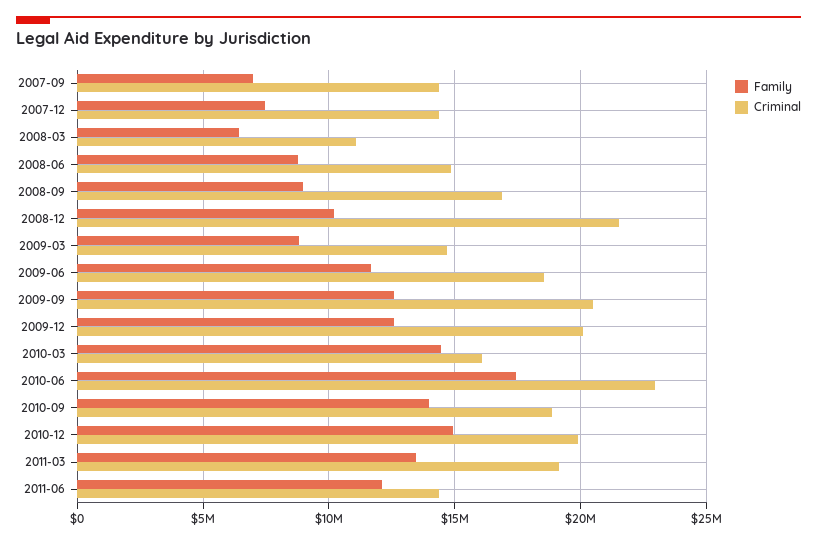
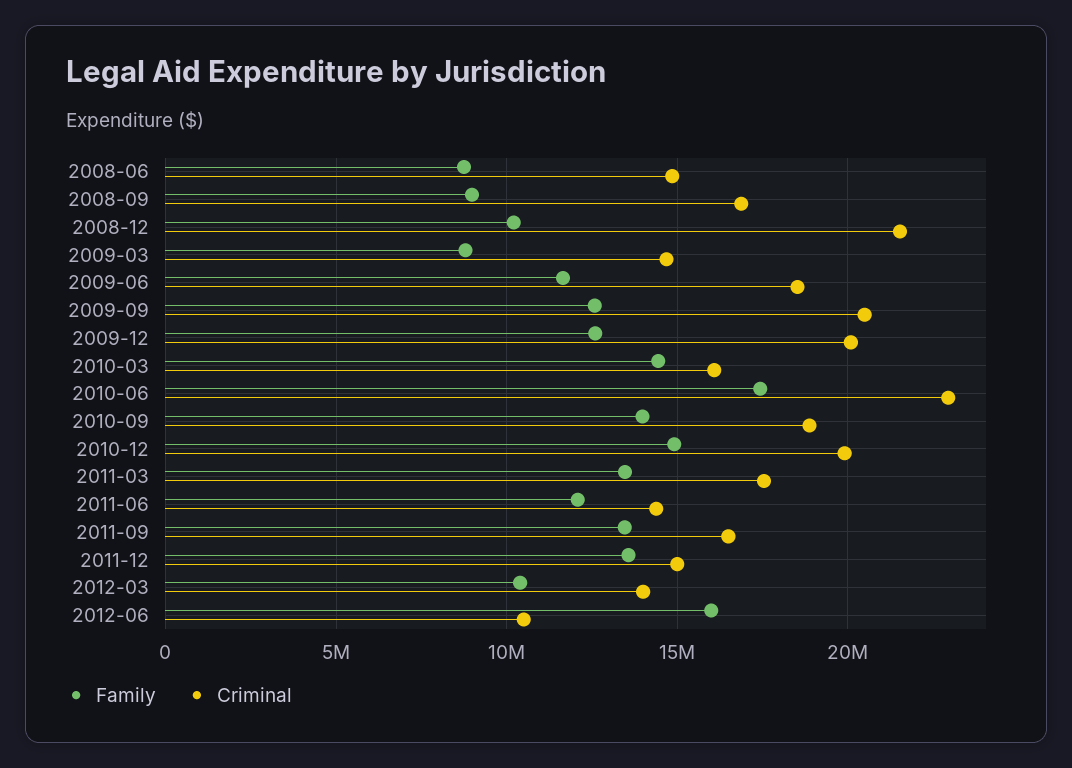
Family, 2007-09: 7000000 -> none
Criminal, 2007-09: 14500000 -> none
Family, 2007-12: 7500000 -> none
Criminal, 2007-12: 14500000 -> none
Family, 2008-03: 6500000 -> none
Criminal, 2008-03: 11000000 -> none
Criminal, 2011-03: 19000000 -> 17500000
Family, 2011-09: none -> 13500000
Criminal, 2011-09: none -> 16500000
Family, 2011-12: none -> 13500000
Criminal, 2011-12: none -> 15000000
Family, 2012-03: none -> 10500000
Criminal, 2012-03: none -> 14000000
Family, 2012-06: none -> 16000000
Criminal, 2012-06: none -> 10500000

